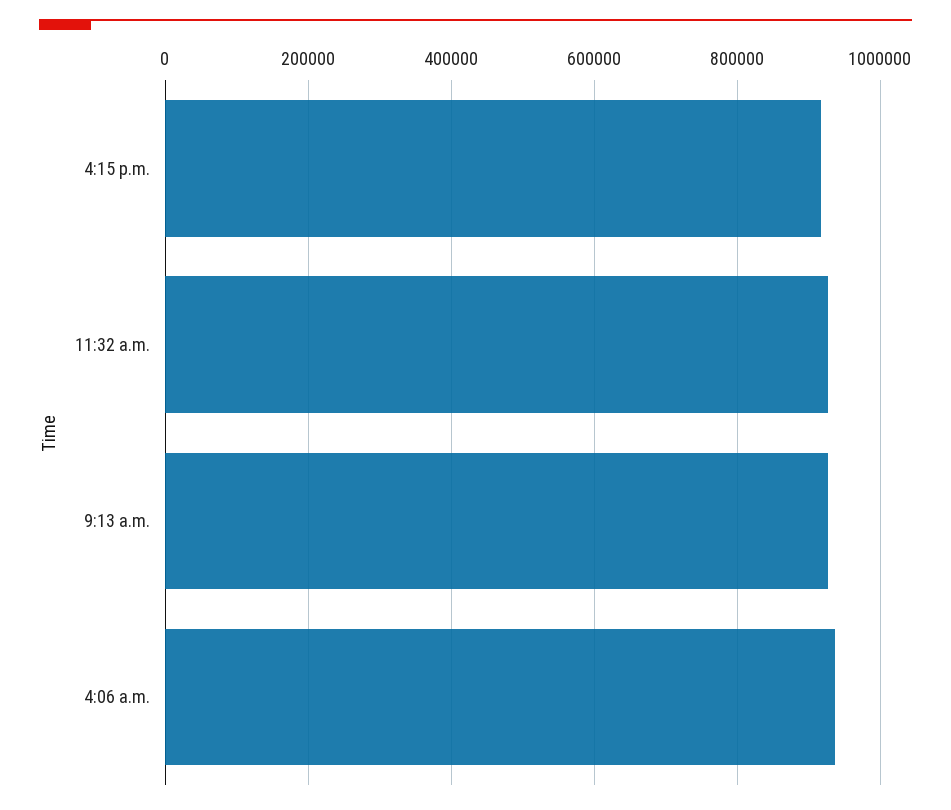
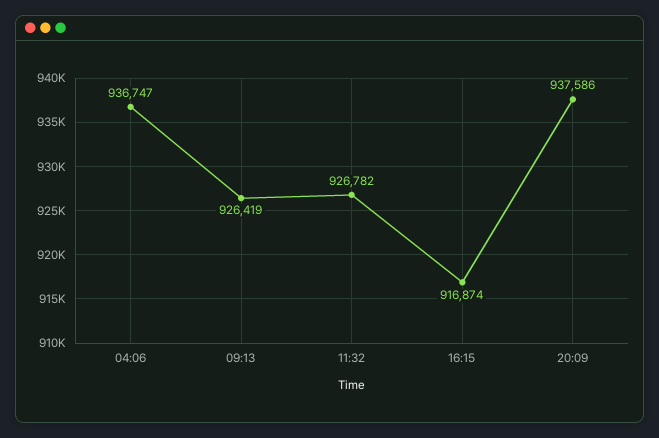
20:09: none -> 937586

